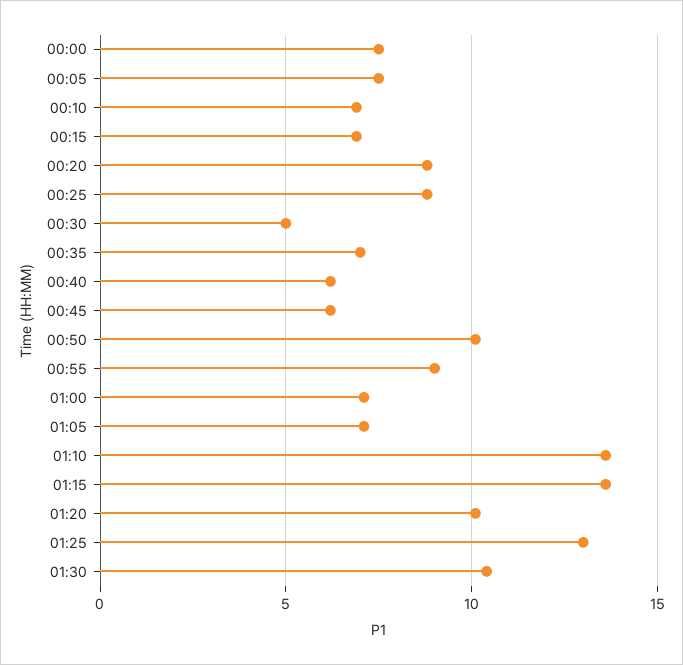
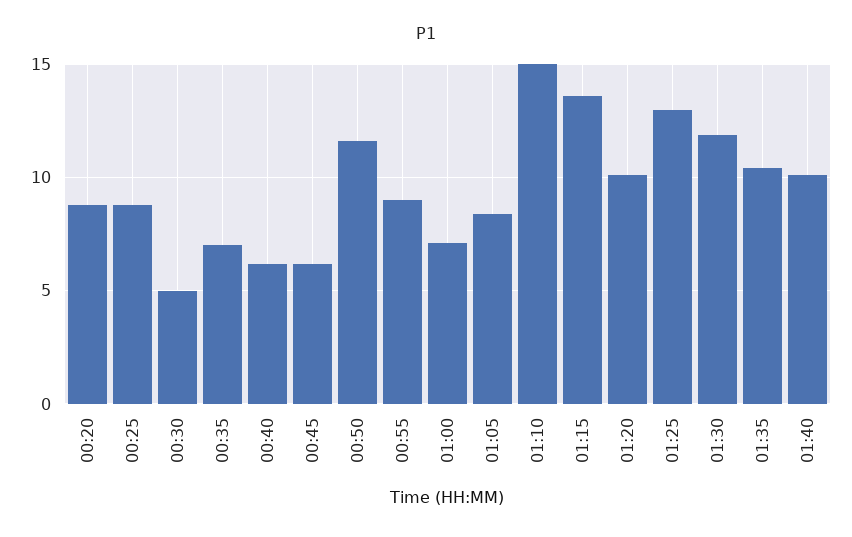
00:00: 7.5 -> none
00:05: 7.5 -> none
00:10: 7 -> none
00:15: 7 -> none
00:50: 10 -> 11.5
01:05: 7 -> 8.5
01:10: 13.5 -> 15
01:30: 10.5 -> 12
01:35: none -> 10.5
01:40: none -> 10

